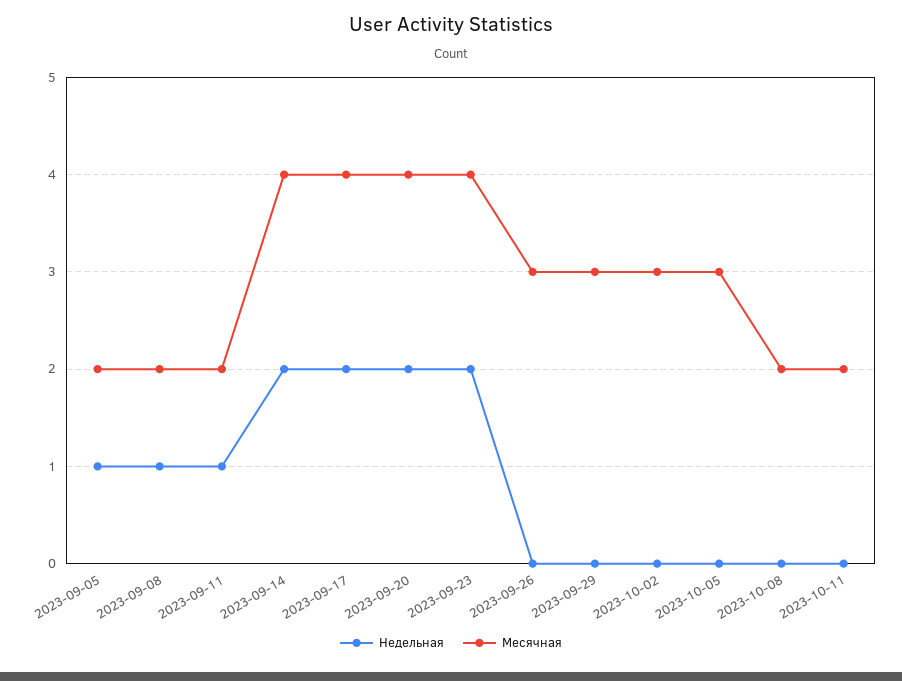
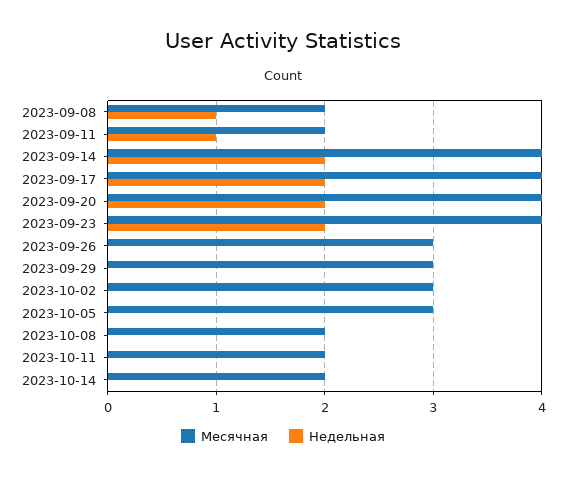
Недельная, 2023-09-05: 1 -> none
Месячная, 2023-09-05: 2 -> none
Месячная, 2023-10-14: none -> 2
Недельная, 2023-10-14: none -> 0

